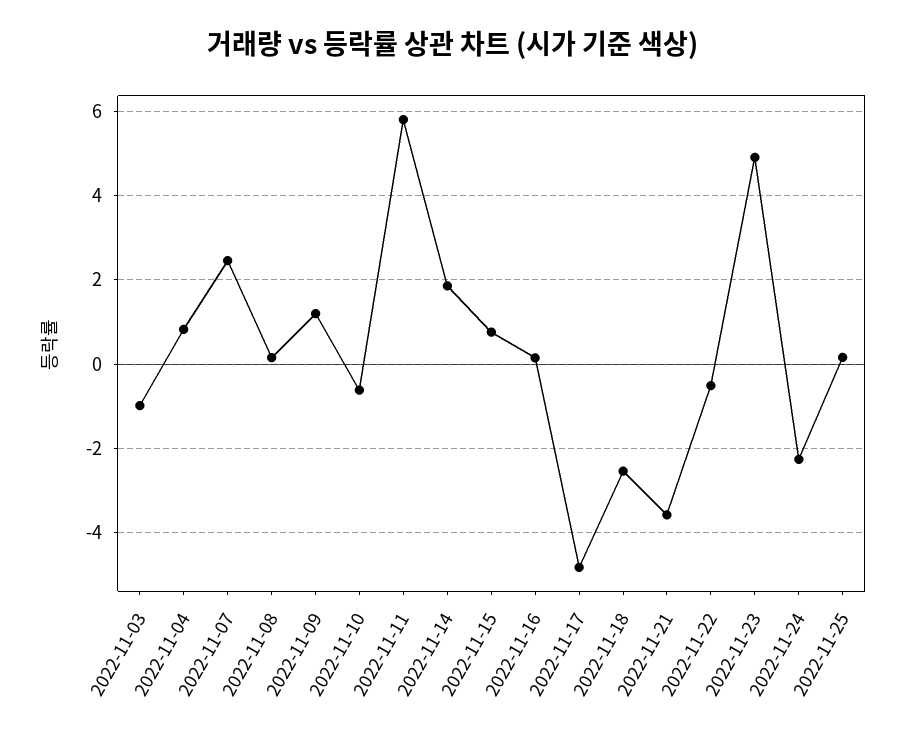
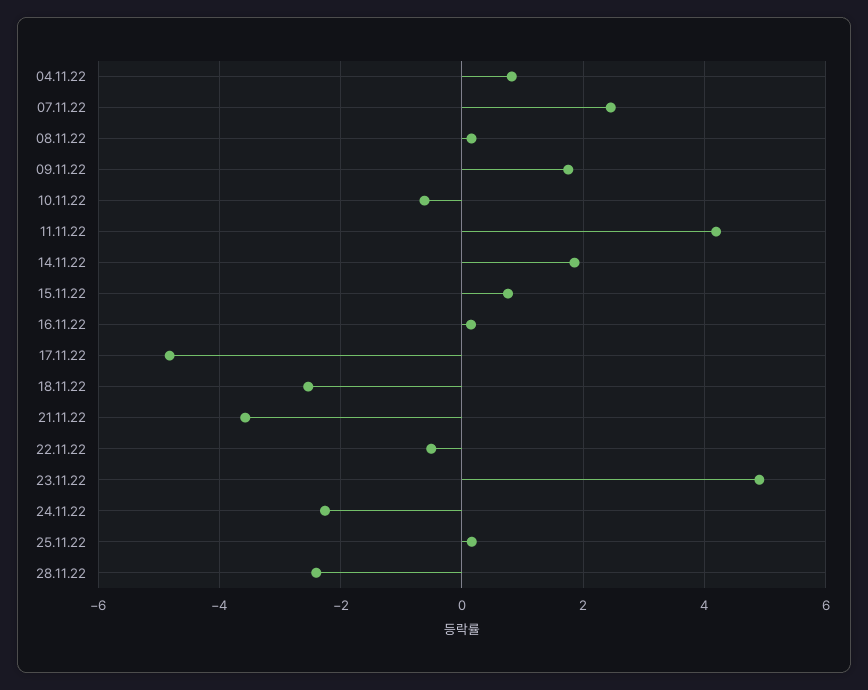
2022-11-03: -1 -> none
2022-11-09: 1.2 -> 1.8
2022-11-11: 5.8 -> 4.2
28.11.22: none -> -2.4

